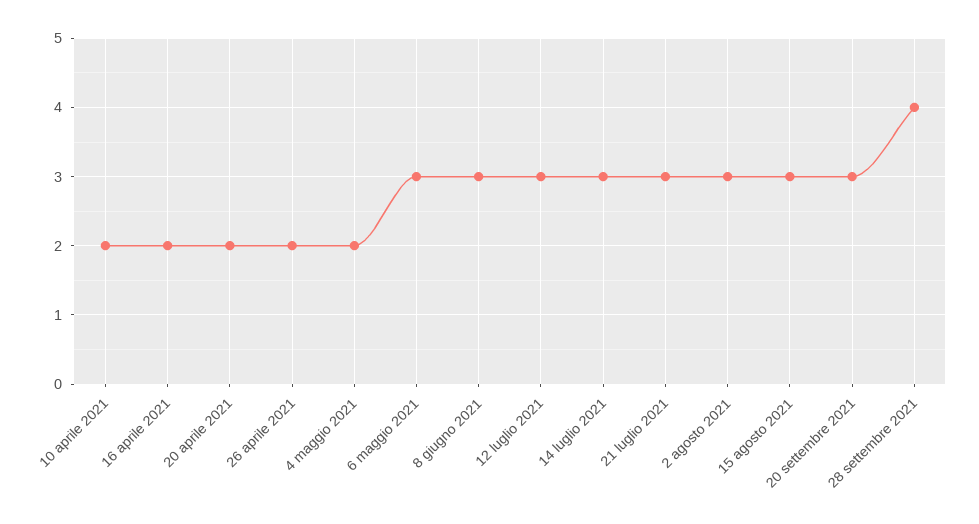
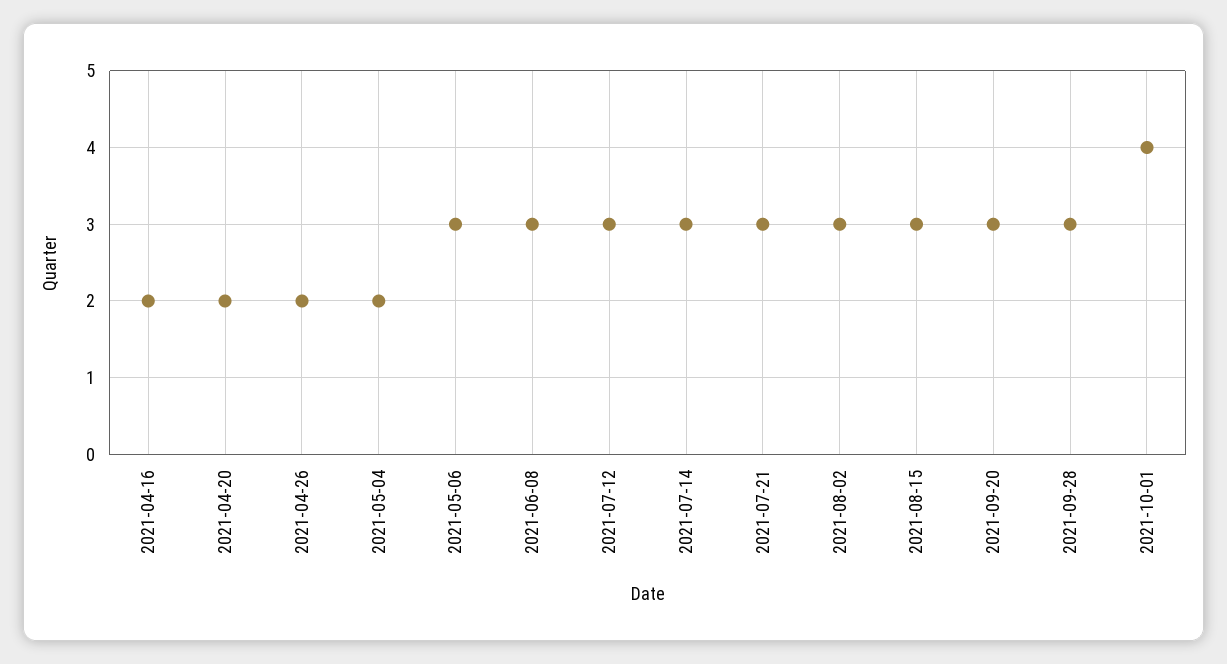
10 aprile 2021: 2 -> none
28 settembre 2021: 4 -> 3
2021-10-01: none -> 4

